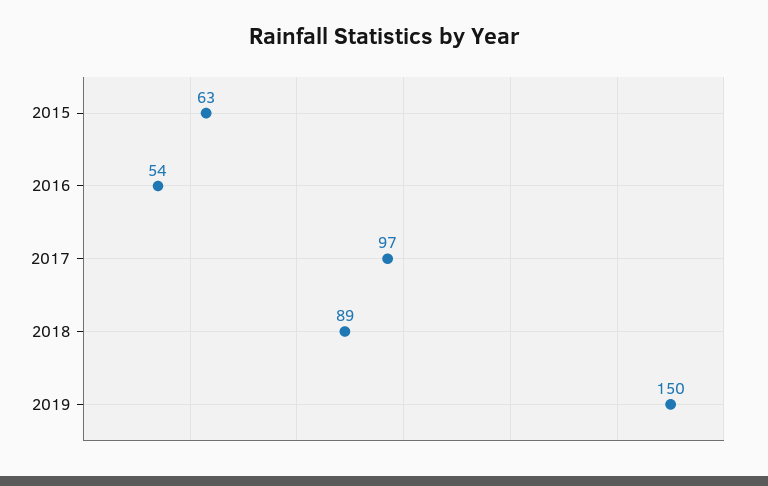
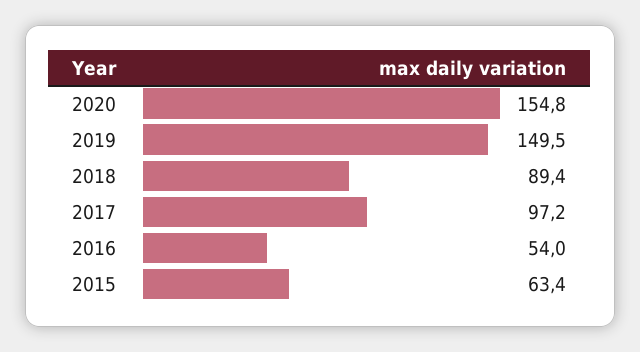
2020: none -> 154.8

